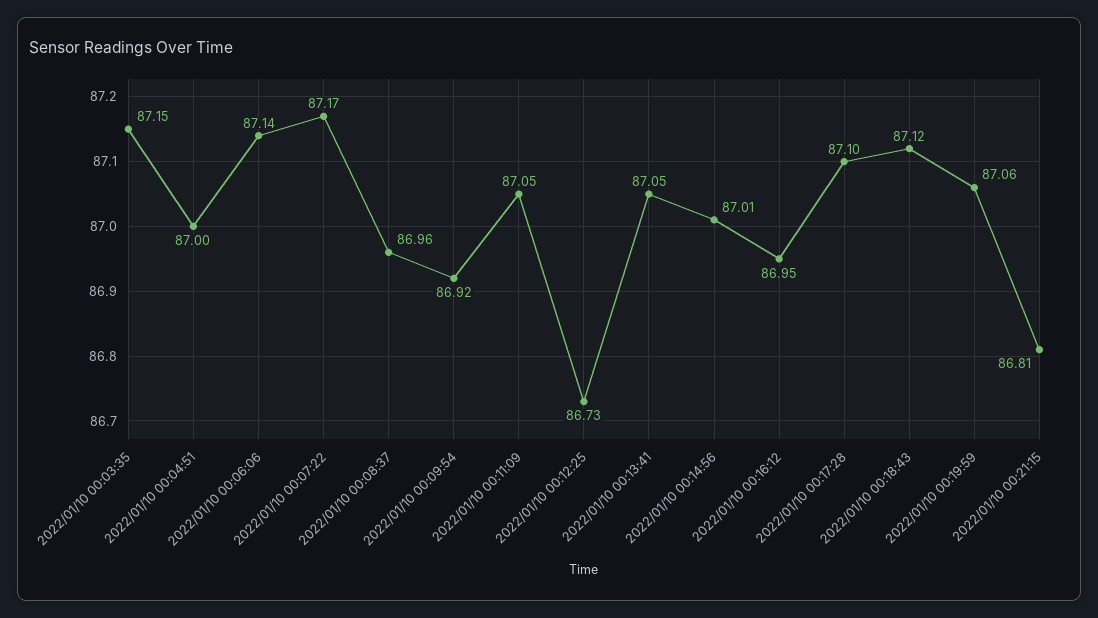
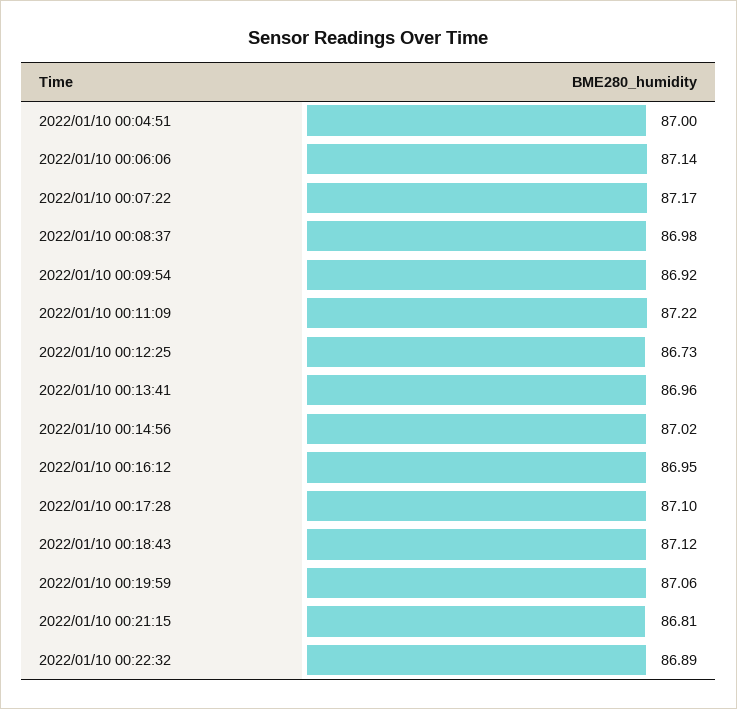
2022/01/10 00:03:35: 87.15 -> none
2022/01/10 00:08:37: 86.96 -> 86.98
2022/01/10 00:11:09: 87.05 -> 87.22
2022/01/10 00:13:41: 87.05 -> 86.96
2022/01/10 00:14:56: 87.01 -> 87.02
2022/01/10 00:22:32: none -> 86.89

